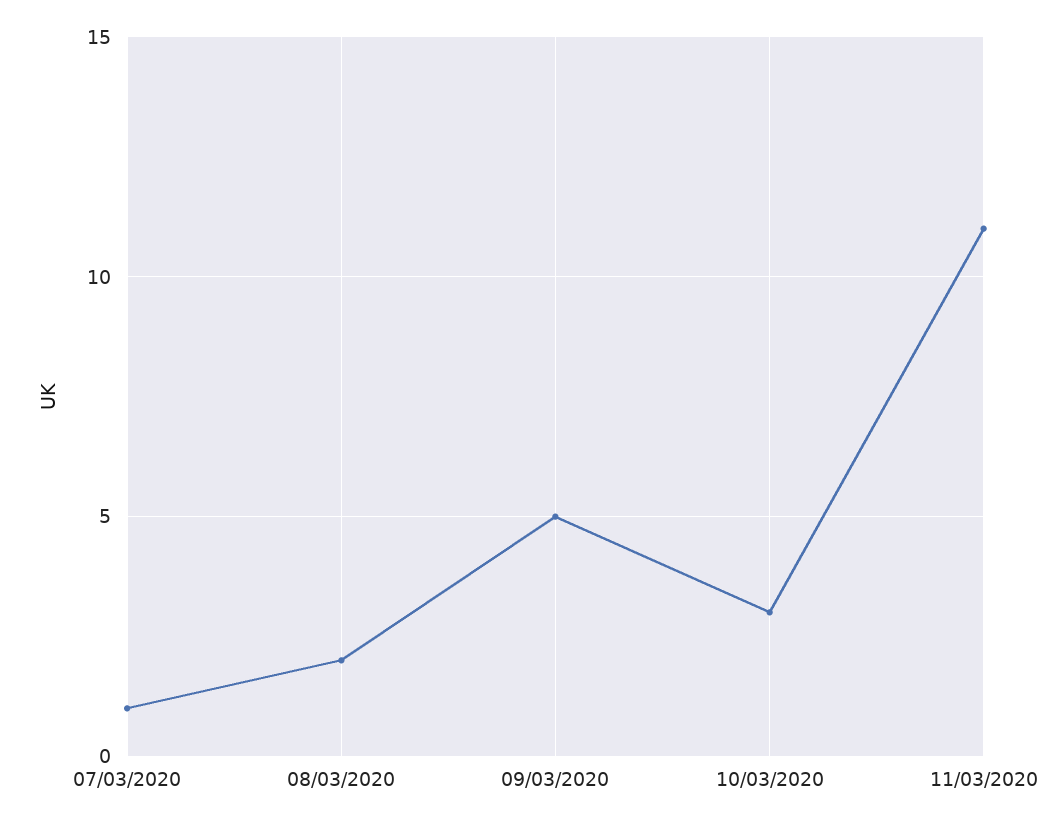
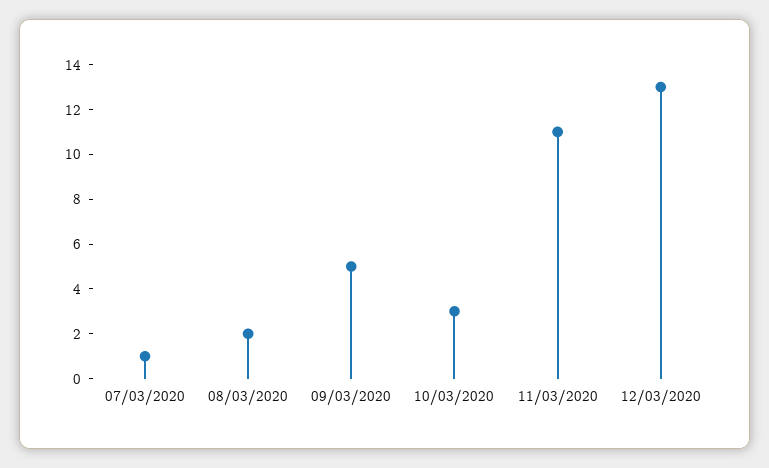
12/03/2020: none -> 13

